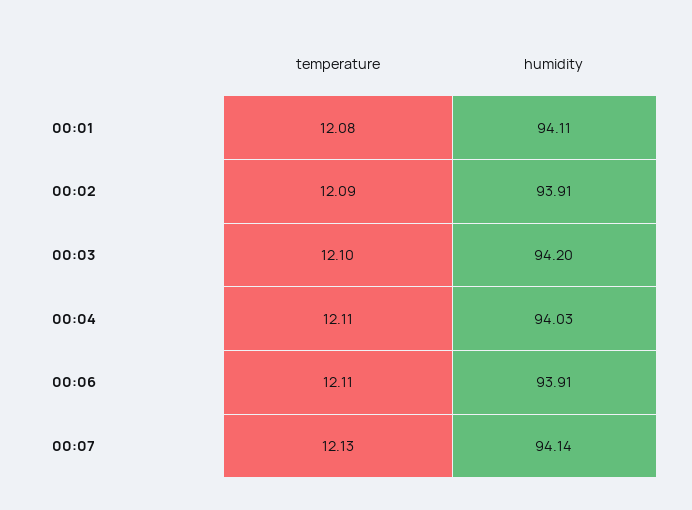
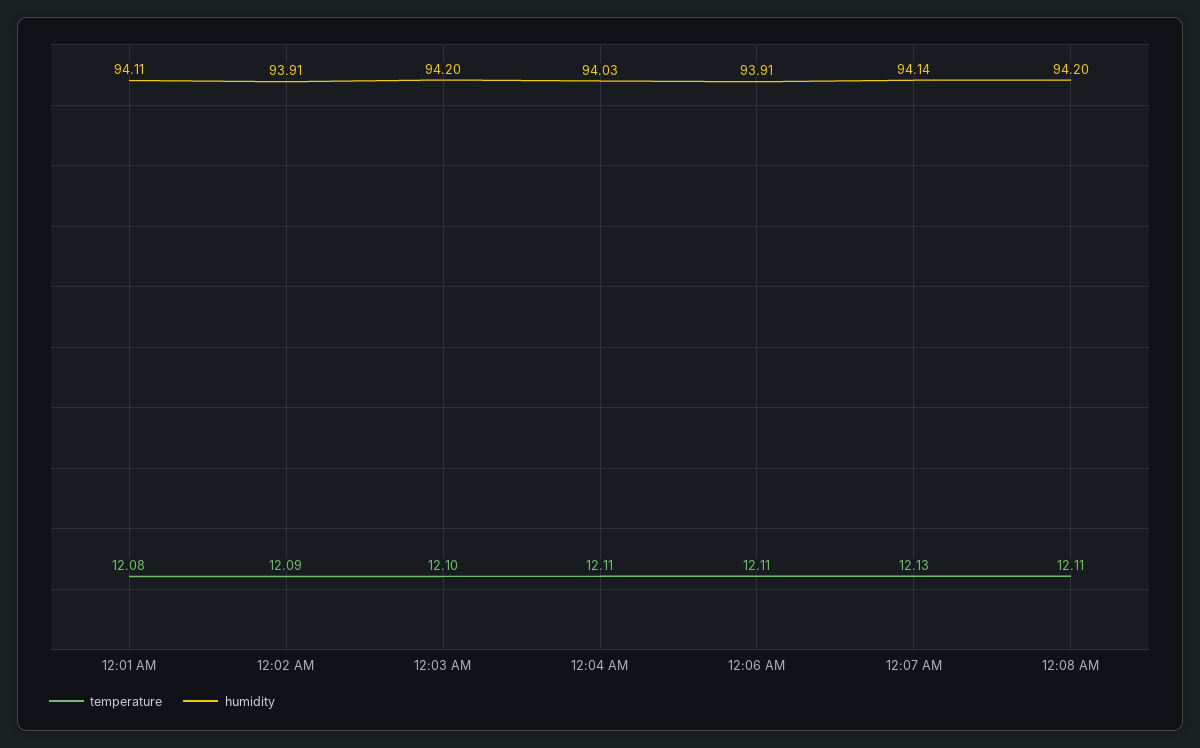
temperature, 12:08 AM: none -> 12.11
humidity, 12:08 AM: none -> 94.2

